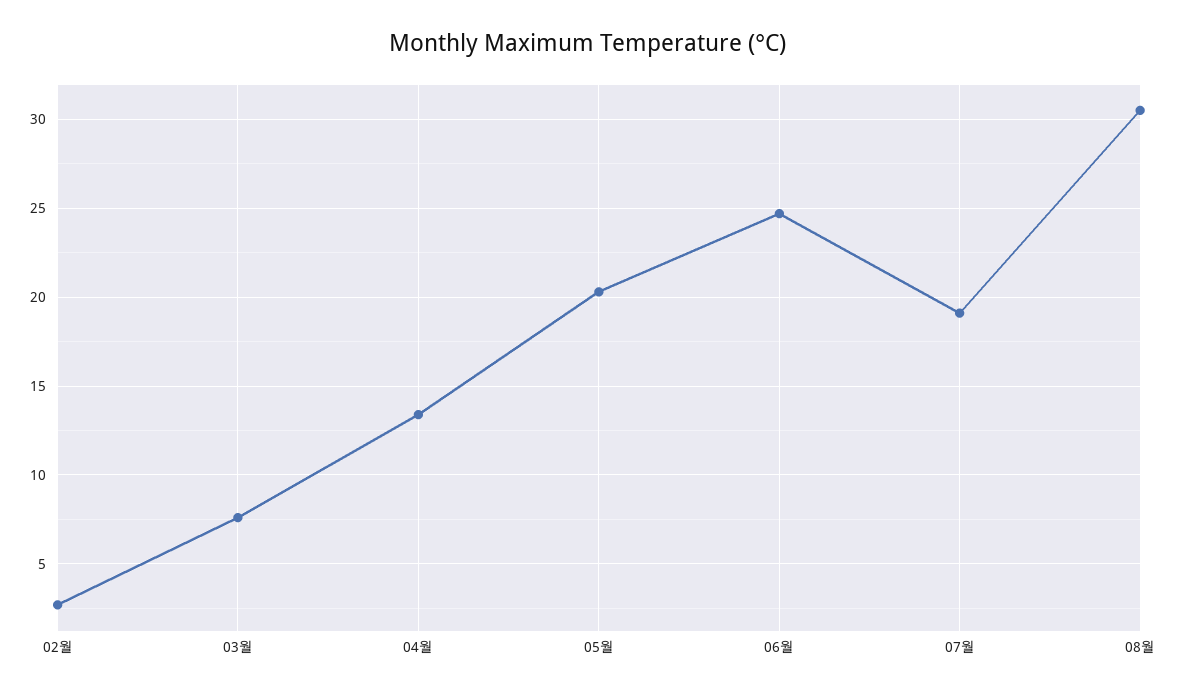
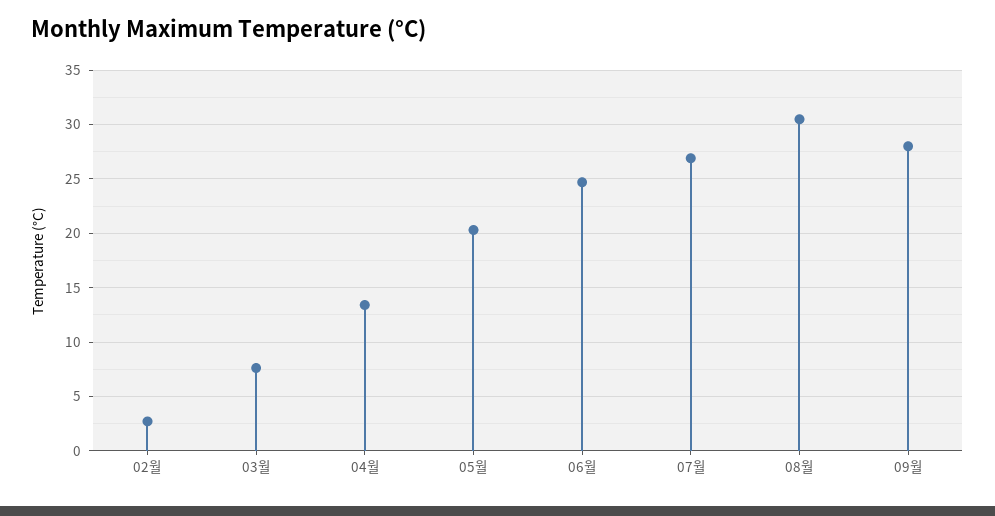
07월: 19 -> 27
09월: none -> 28

